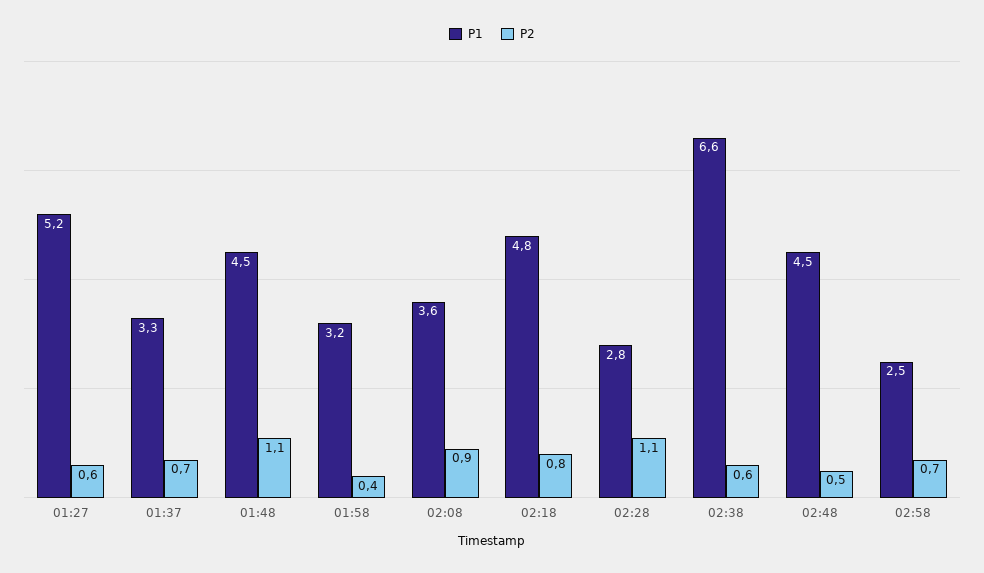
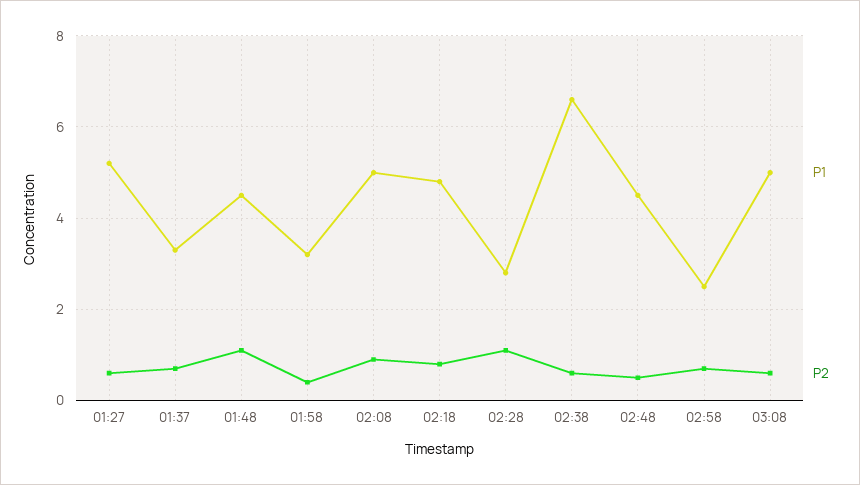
P1, 02:08: 3.6 -> 5
P1, 03:08: none -> 5
P2, 03:08: none -> 0.5

